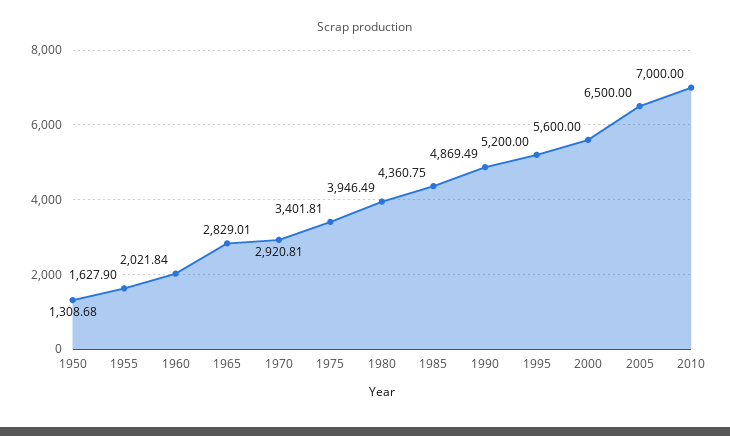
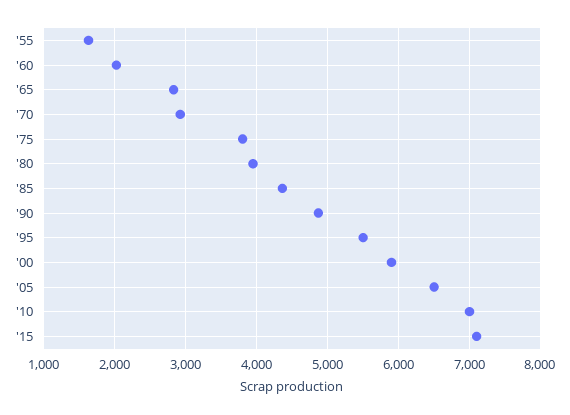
1950: 1308.68 -> none
1975: 3401.81 -> 3800
1995: 5200 -> 5500
2000: 5600 -> 5900
'15: none -> 7100

